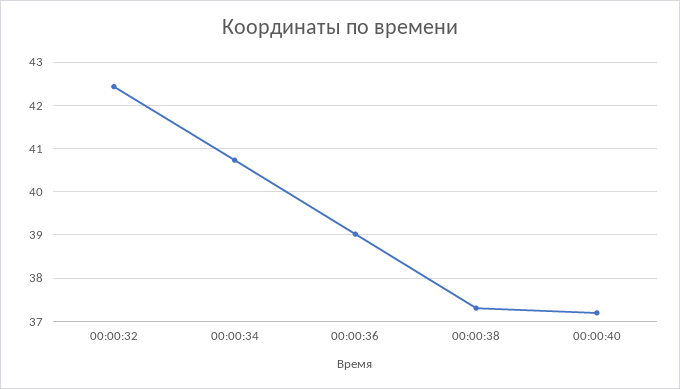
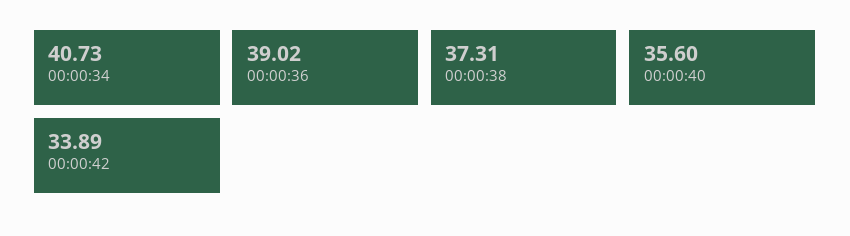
00:00:32: 42.4 -> none
00:00:40: 37.2 -> 35.6
00:00:42: none -> 33.89

